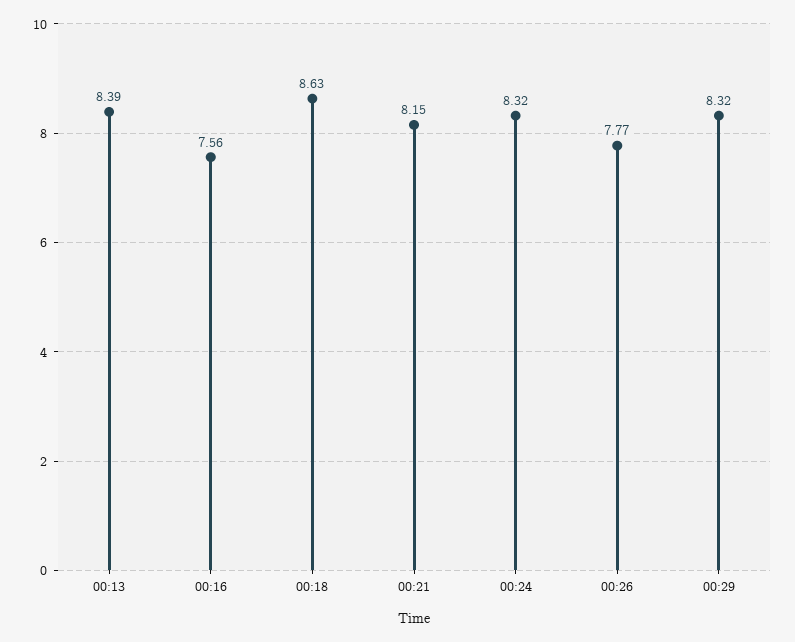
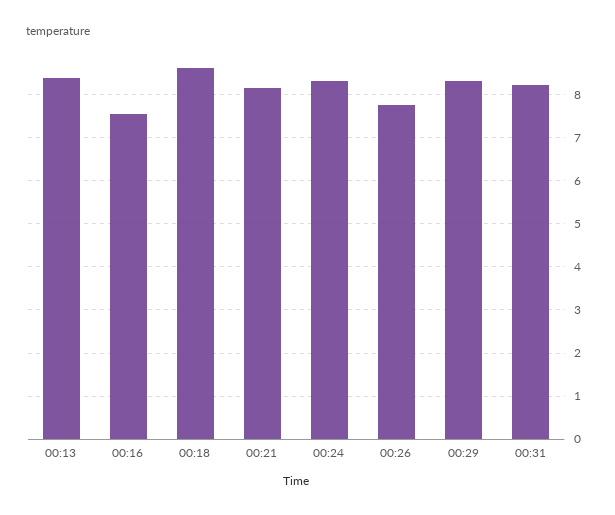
00:31: none -> 8.2

